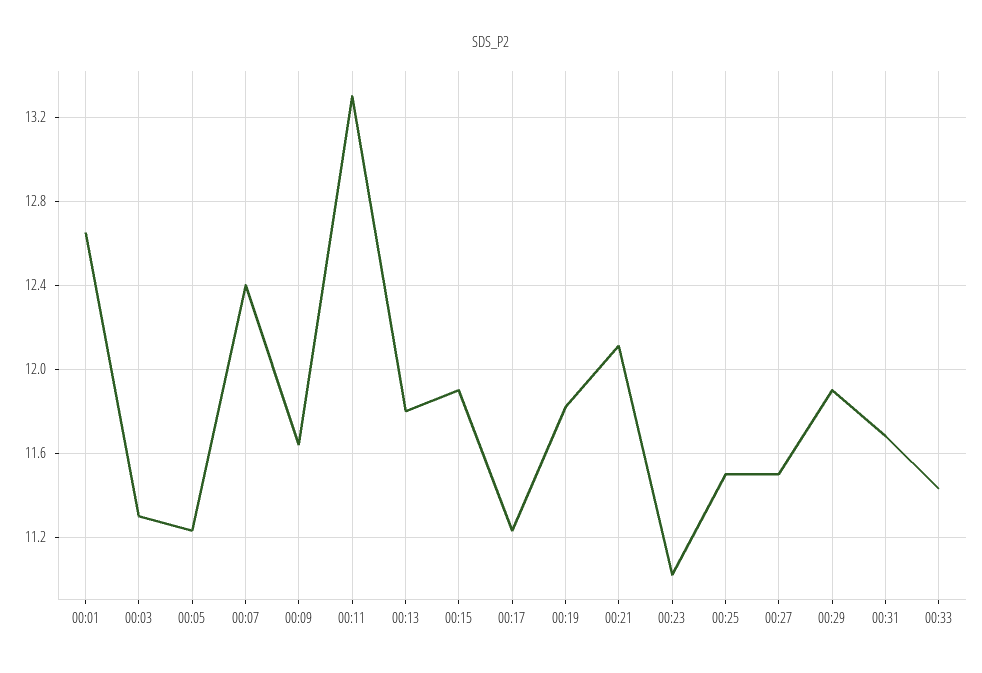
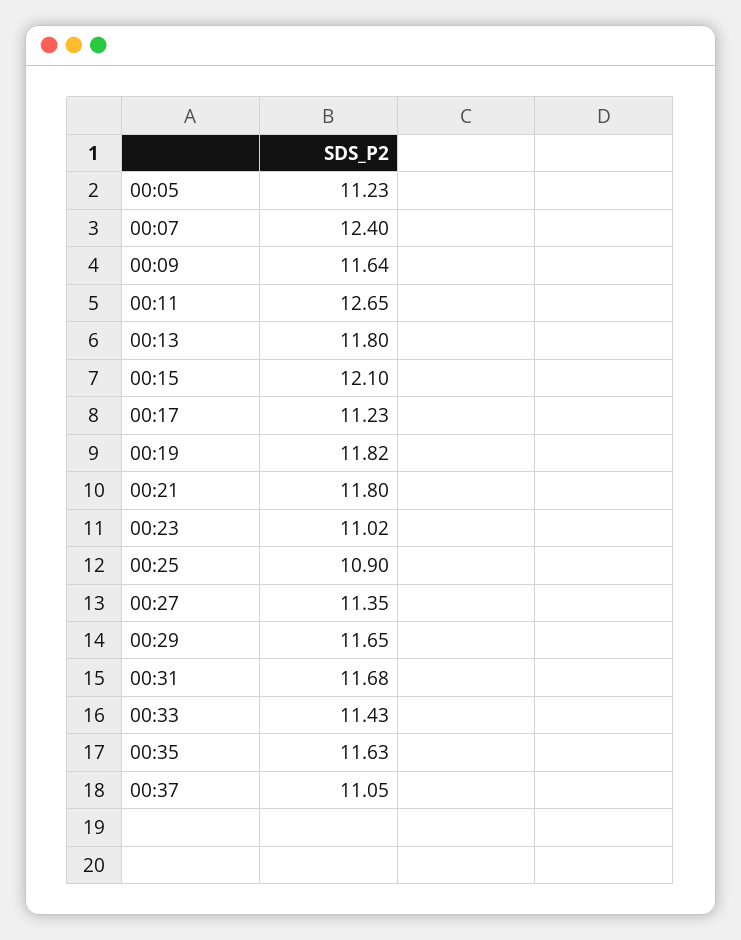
00:01: 12.65 -> none
00:03: 11.3 -> none
00:11: 13.3 -> 12.65
00:15: 11.9 -> 12.1
00:21: 12.1 -> 11.8
00:25: 11.5 -> 10.9
00:27: 11.5 -> 11.35
00:29: 11.9 -> 11.65
00:35: none -> 11.63
00:37: none -> 11.05

